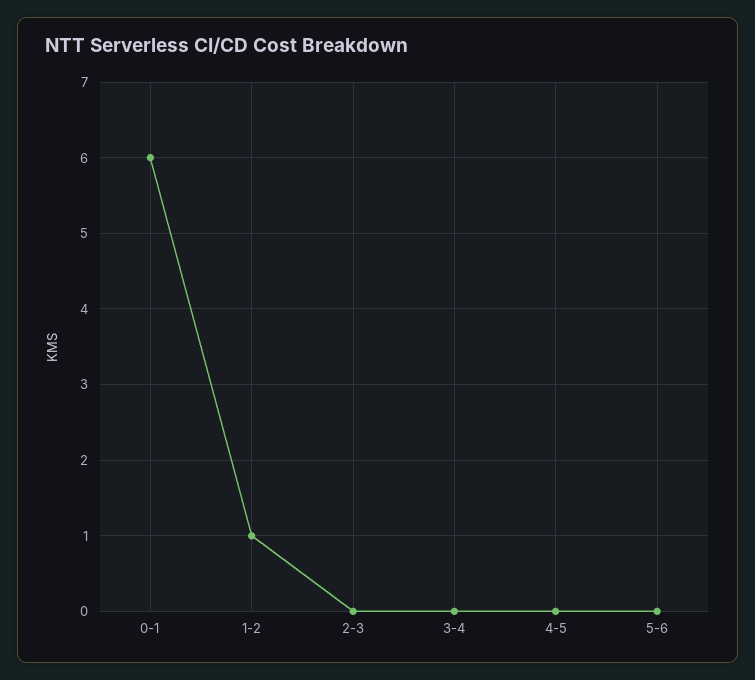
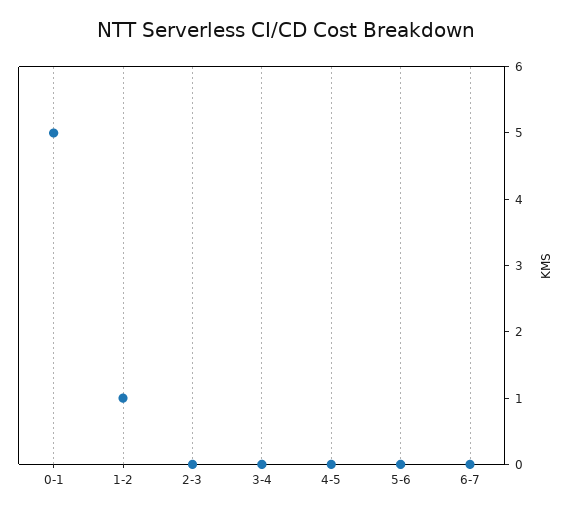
0-1: 6 -> 5
6-7: none -> 0

